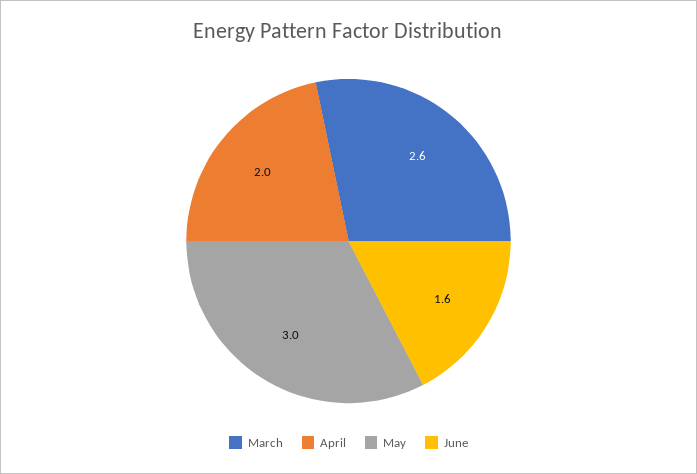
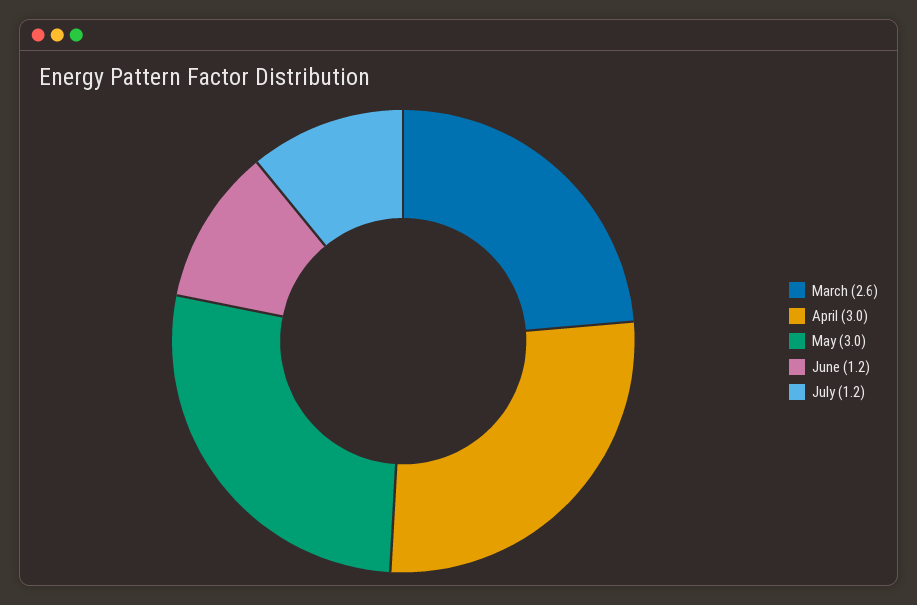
April: 2 -> 3
June: 1.6 -> 1.2
July: none -> 1.2

